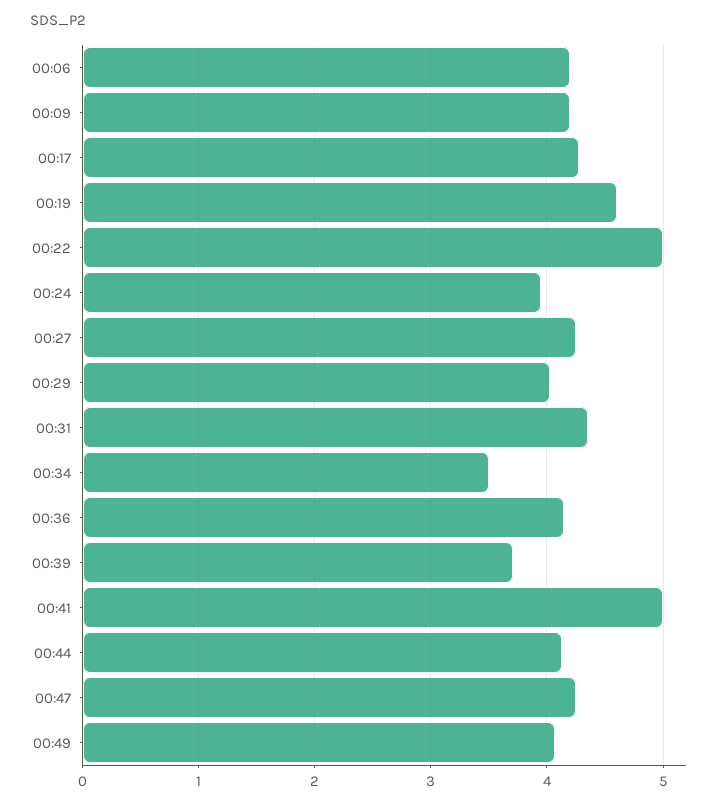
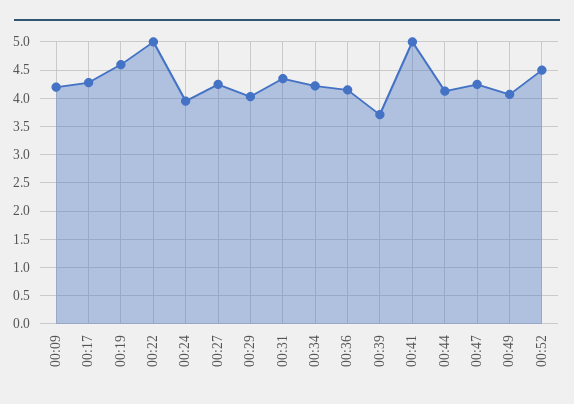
00:06: 4.2 -> none
00:34: 3.5 -> 4.25
00:52: none -> 4.5

